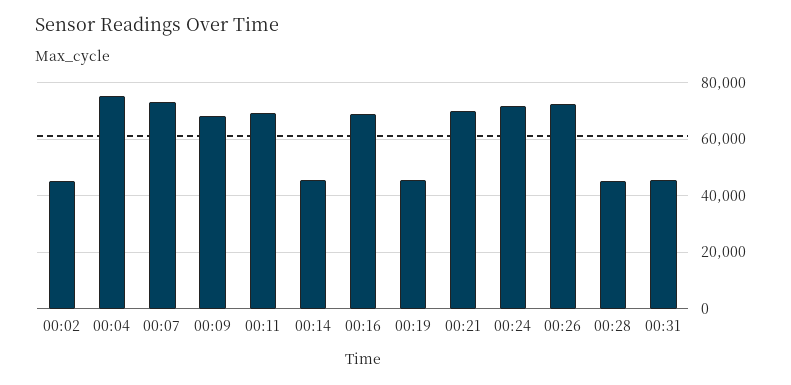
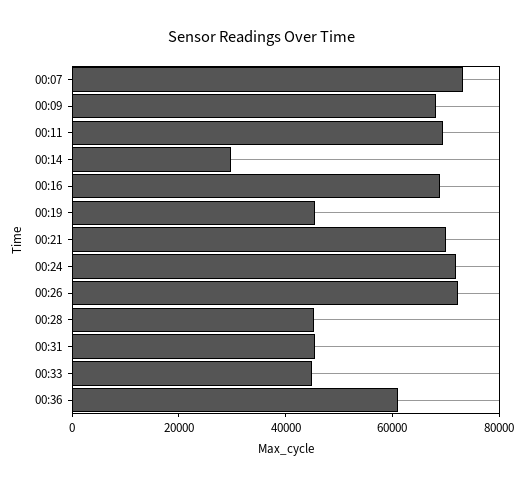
00:02: 45000 -> none
00:04: 75000 -> none
00:14: 45000 -> 30000
00:33: none -> 45000
00:36: none -> 60000

